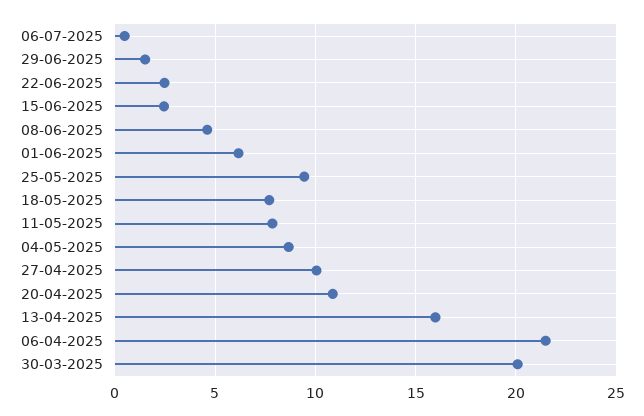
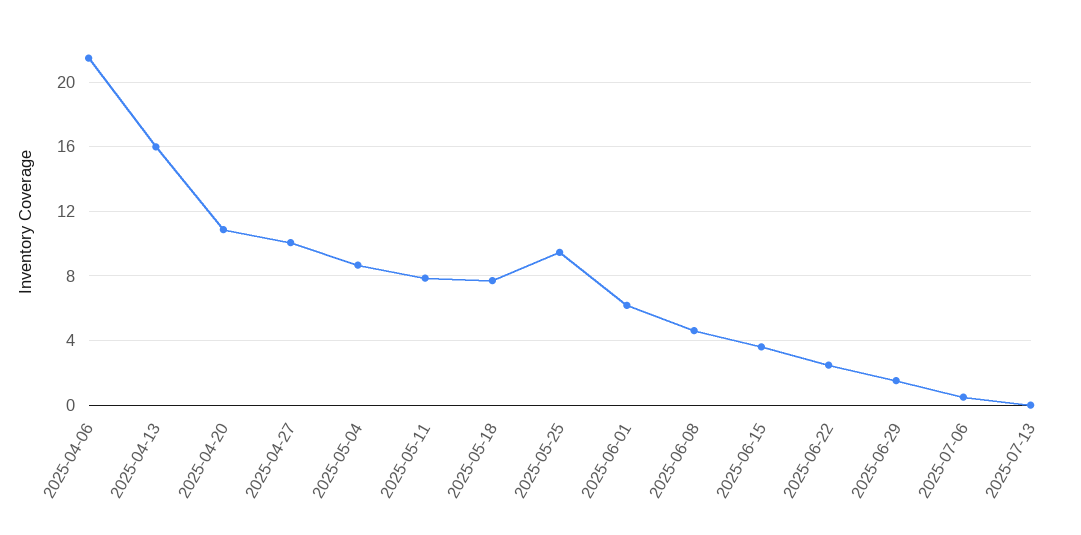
15-06-2025: 2.5 -> 3.5
30-03-2025: 20 -> none
2025-07-13: none -> 0

